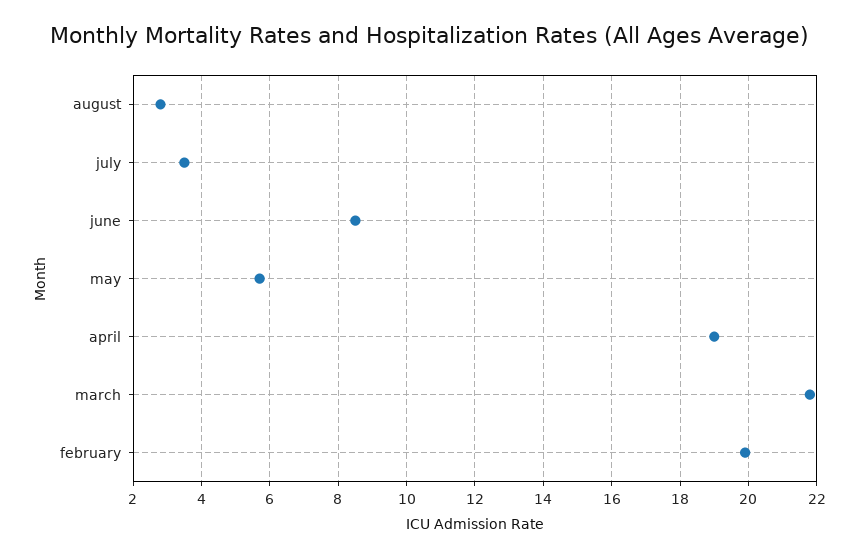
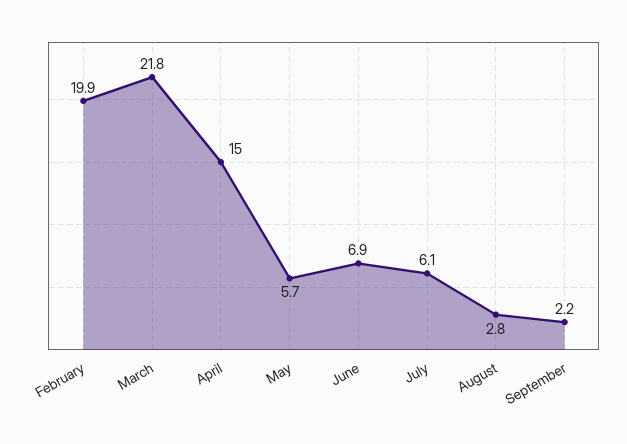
july: 3.5 -> 6.1
june: 8.5 -> 6.9
april: 19 -> 15
September: none -> 2.2

